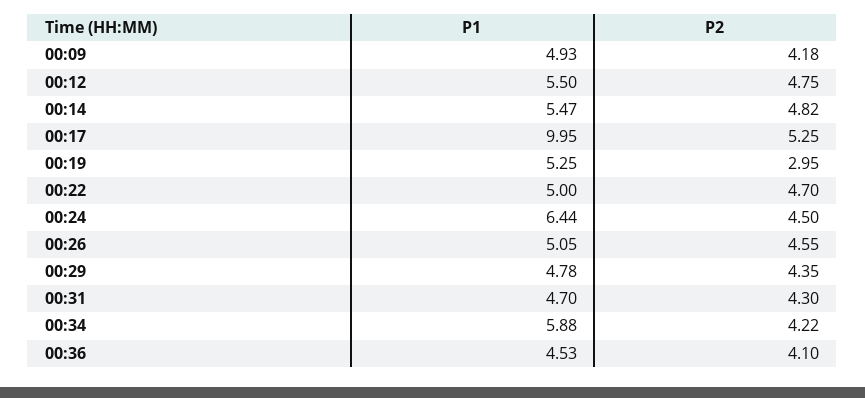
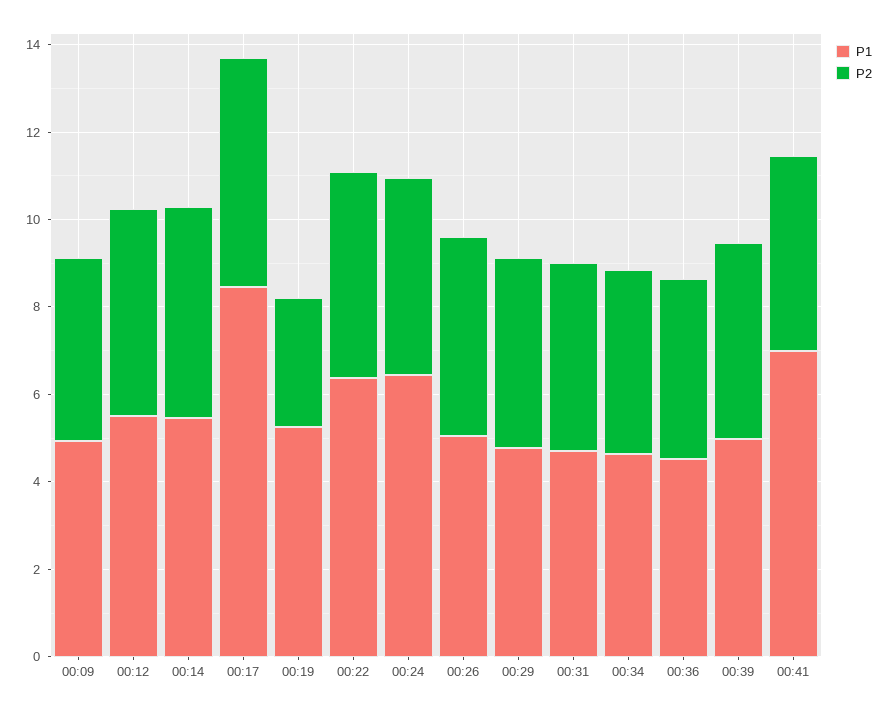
P1, 00:17: 9.95 -> 8.5
P1, 00:22: 5 -> 6.5
P1, 00:34: 5.88 -> 4.5
P1, 00:39: none -> 5
P2, 00:39: none -> 4.5
P1, 00:41: none -> 7
P2, 00:41: none -> 4.5

